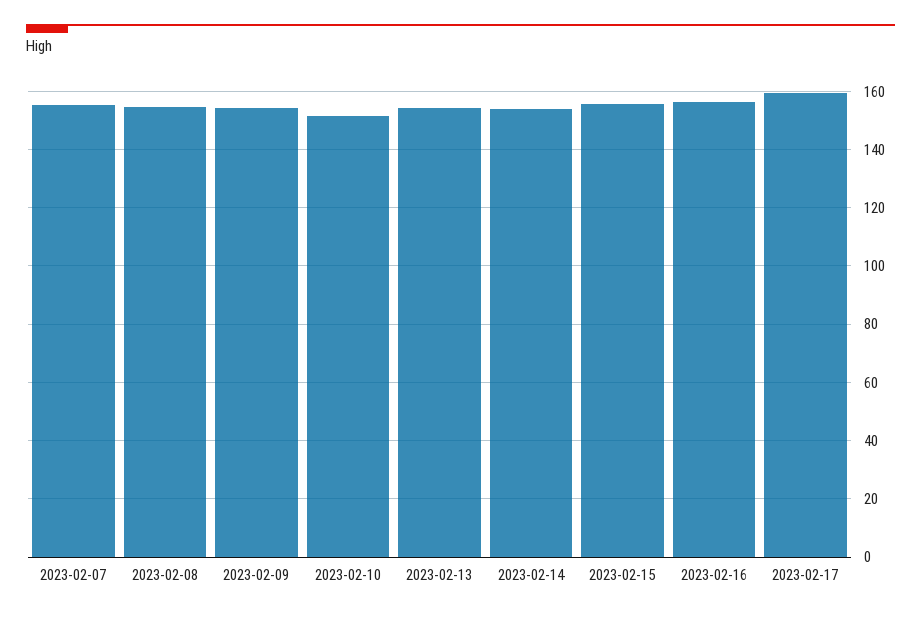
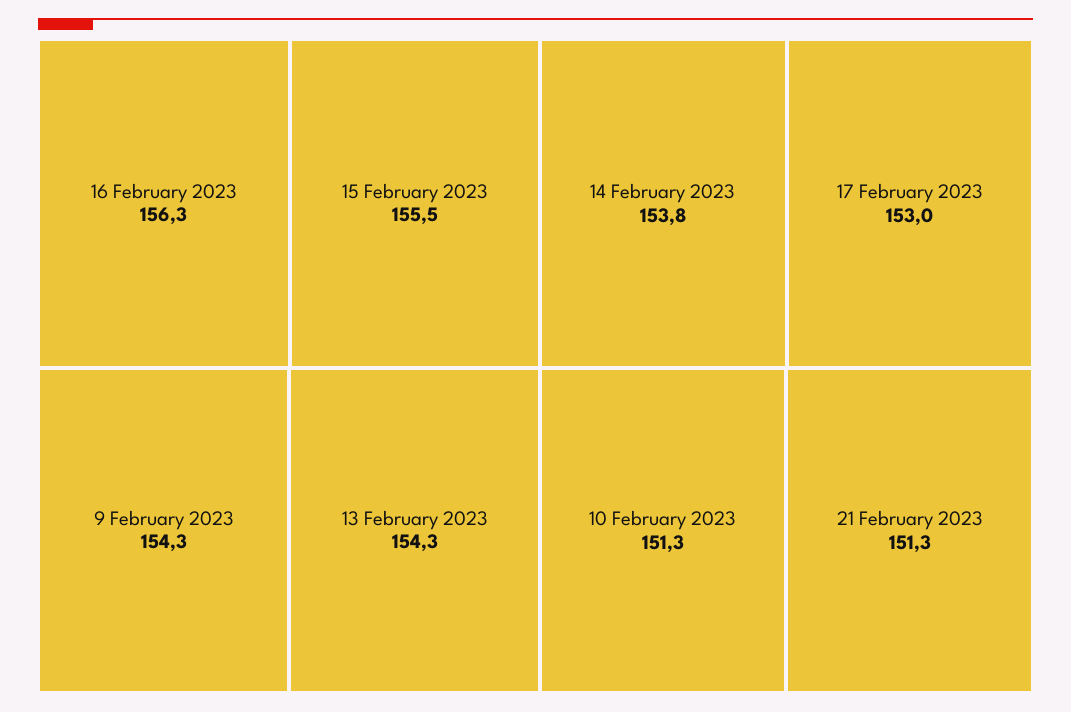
2023-02-07: 155 -> none
2023-02-08: 155 -> none
2023-02-17: 160 -> 153
21 February 2023: none -> 151.3

